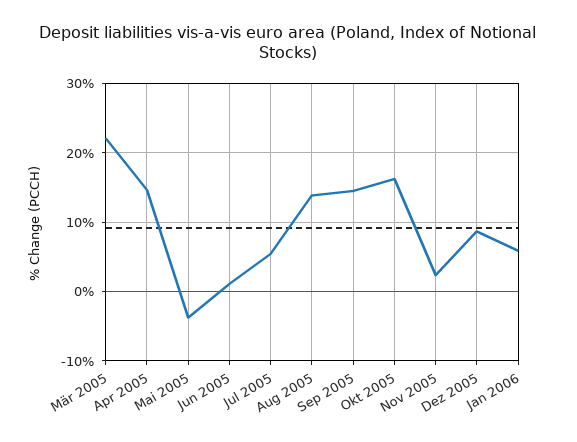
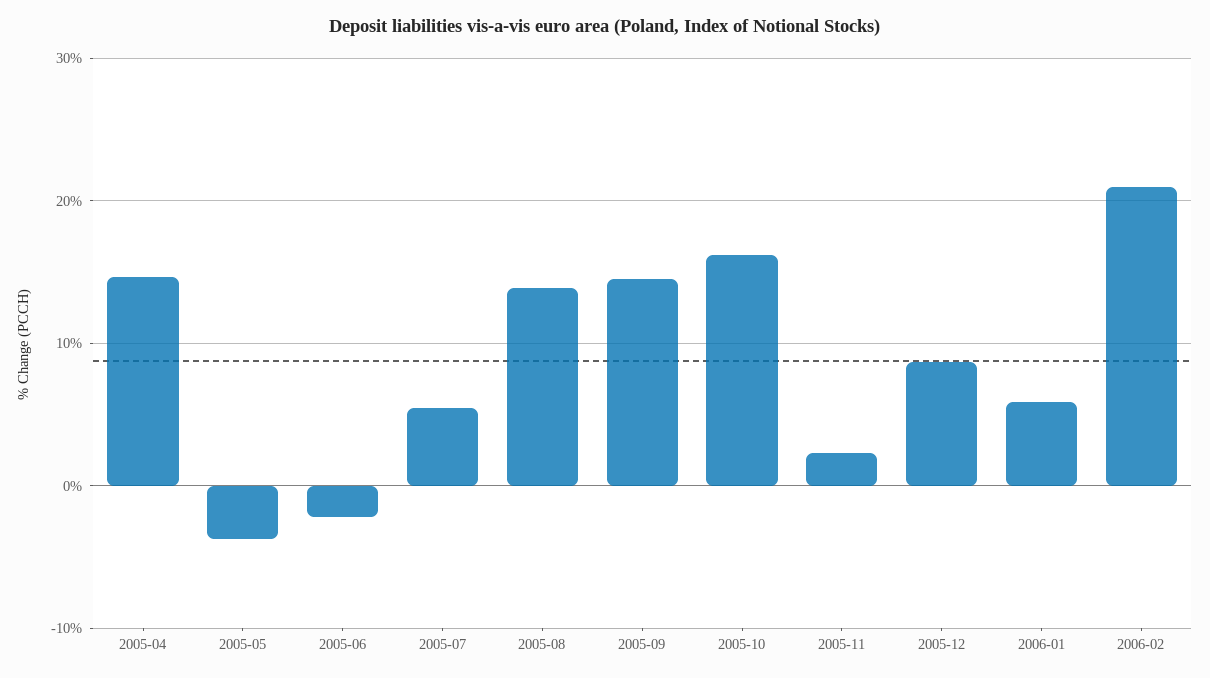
Mär 2005: 22 -> none
Jun 2005: 1 -> -2
2006-02: none -> 21

